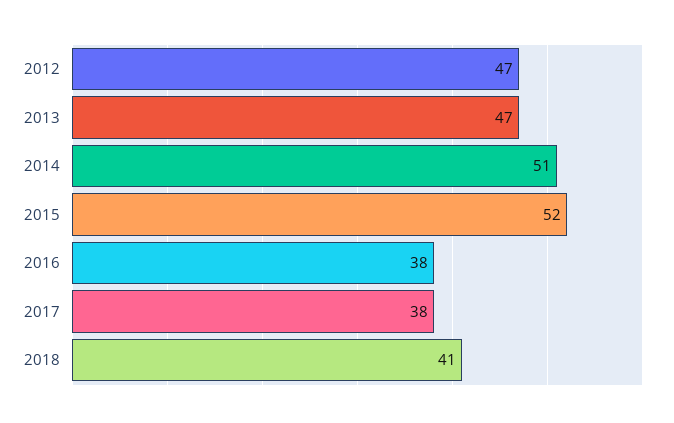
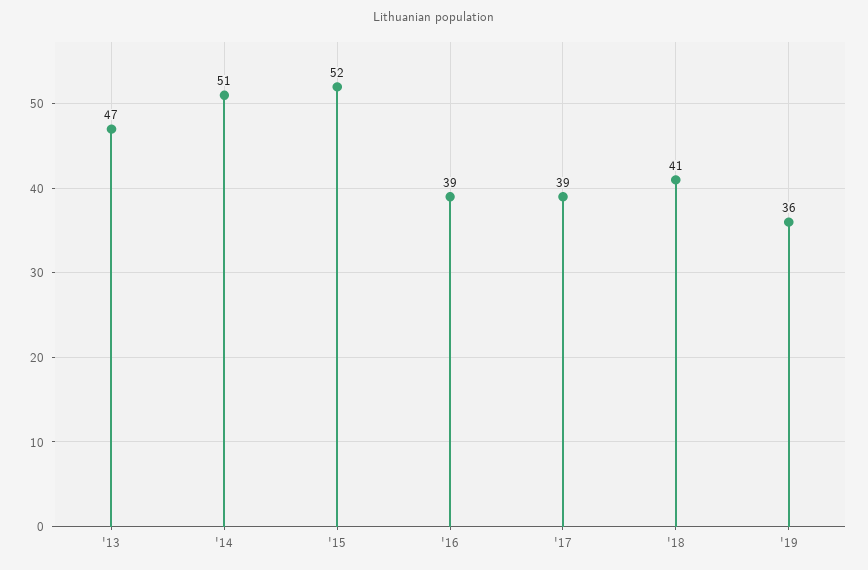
2012: 47 -> none
2016: 38 -> 39
2017: 38 -> 39
'19: none -> 36

